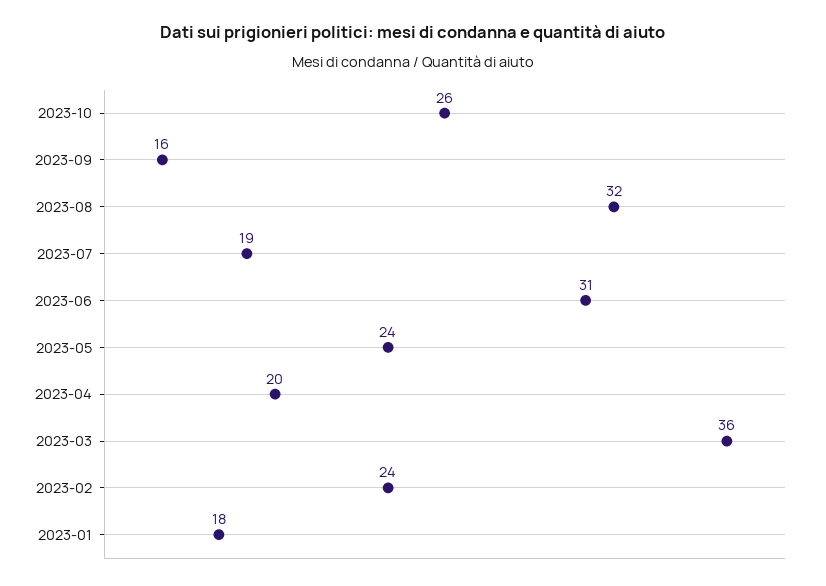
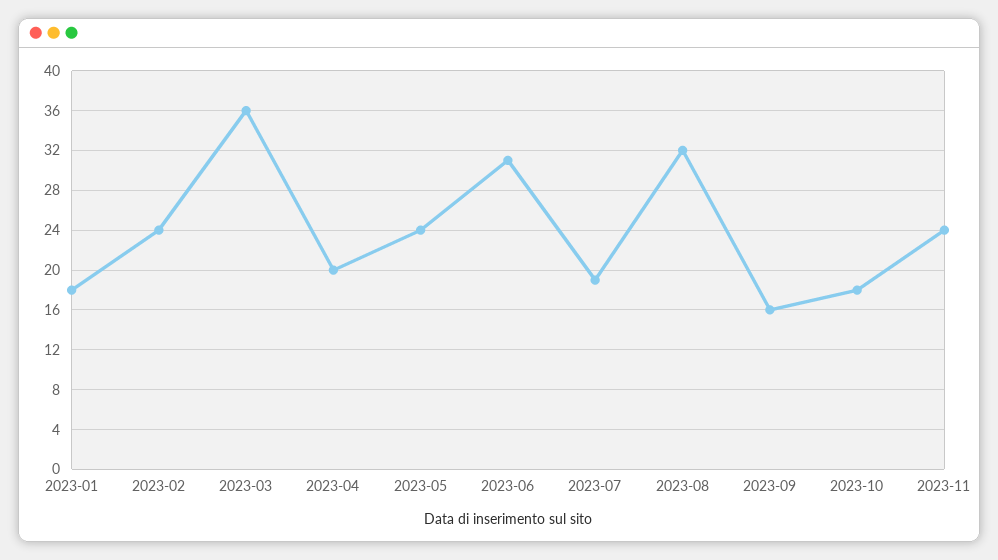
2023-10: 26 -> 18
2023-11: none -> 24

